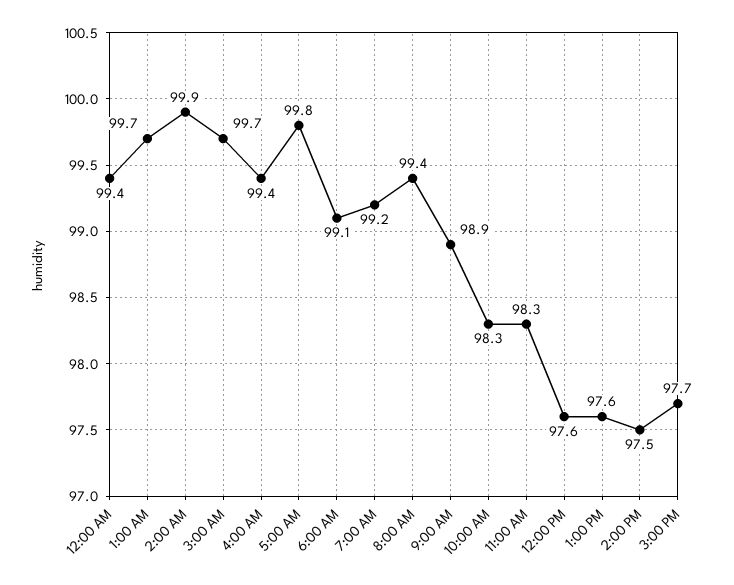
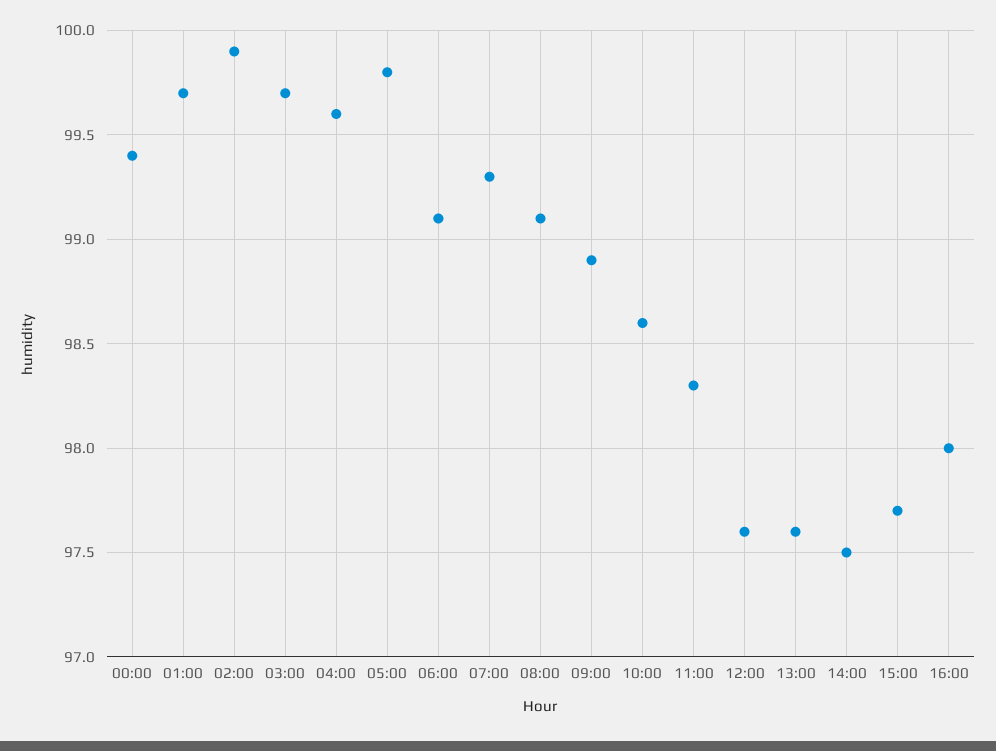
4:00 AM: 99.4 -> 99.6
7:00 AM: 99.2 -> 99.3
8:00 AM: 99.4 -> 99.1
10:00 AM: 98.3 -> 98.6
16:00: none -> 98

